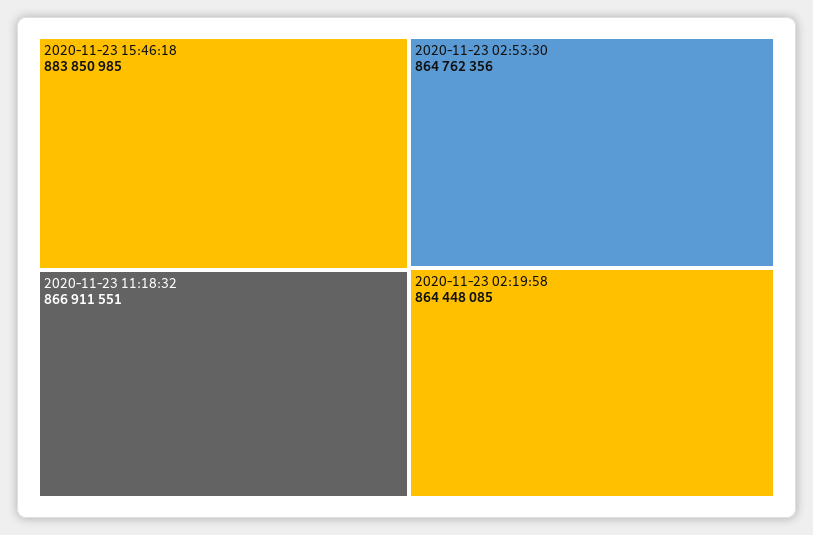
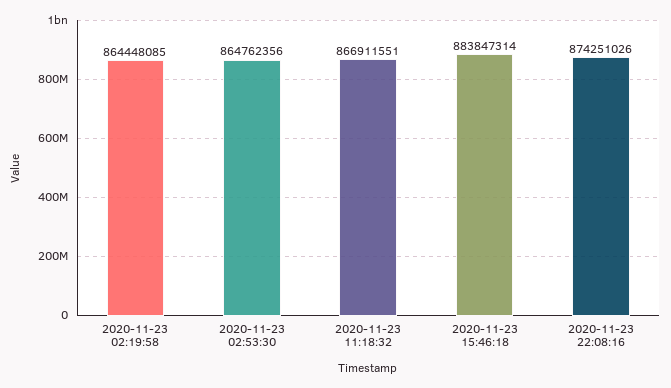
2020-11-23 15:46:18: 883850985 -> 883847314
2020-11-23 22:08:16: none -> 874251026

